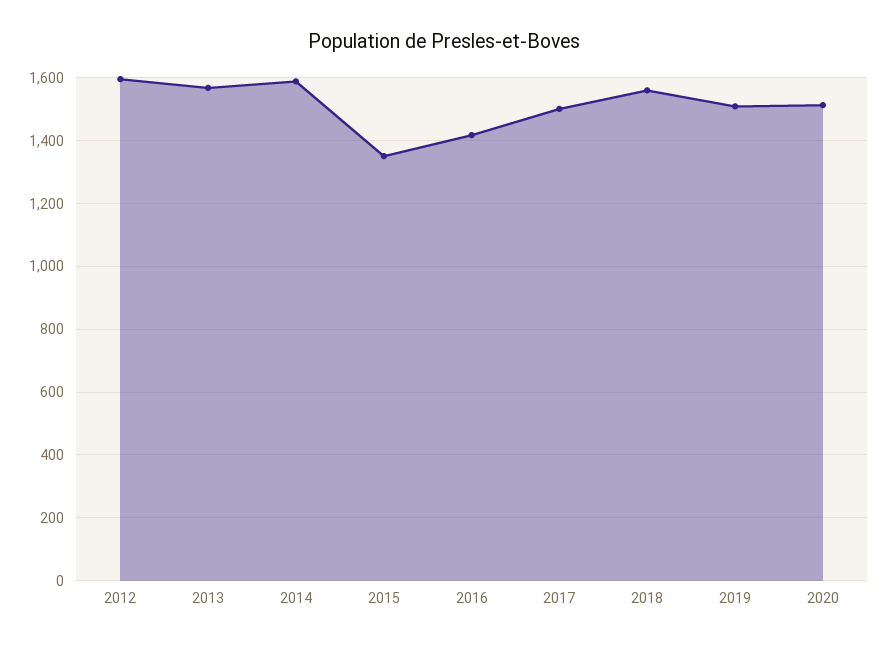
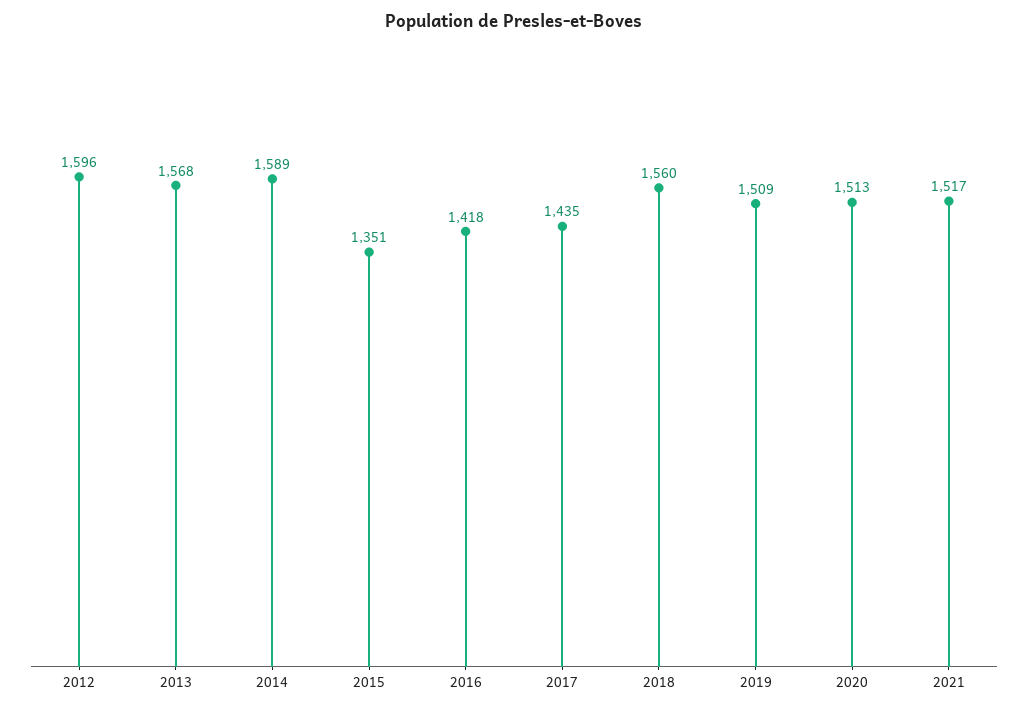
2017: 1500 -> 1435
2021: none -> 1517

